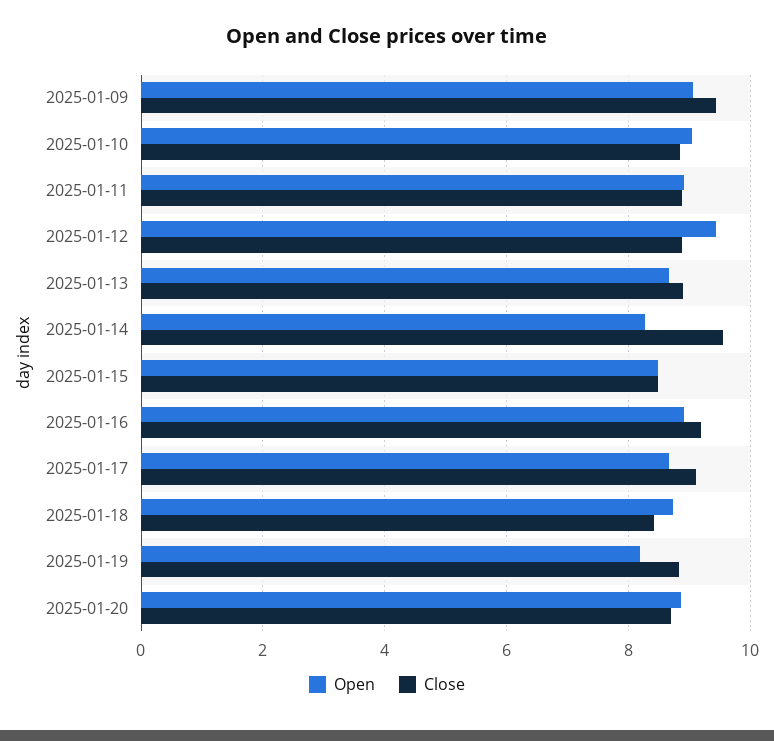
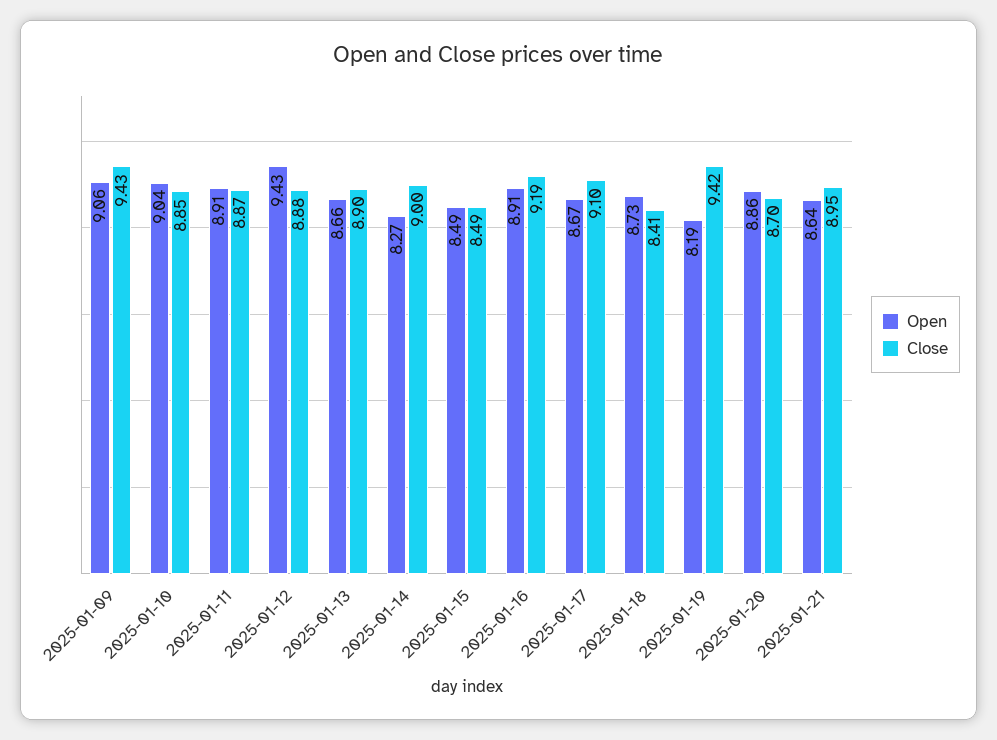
Close, 2025-01-14: 9.6 -> 9
Close, 2025-01-19: 8.8 -> 9.42
Open, 2025-01-21: none -> 8.64
Close, 2025-01-21: none -> 8.95

